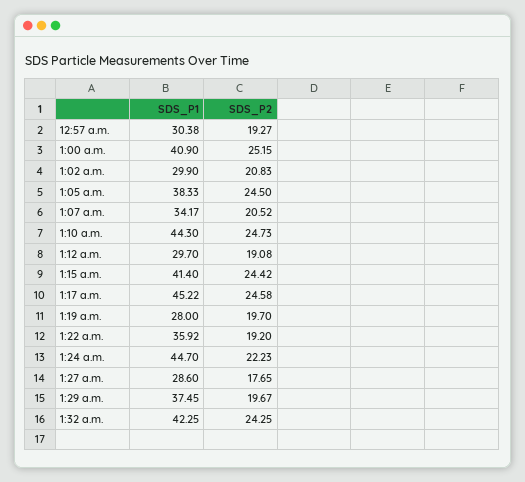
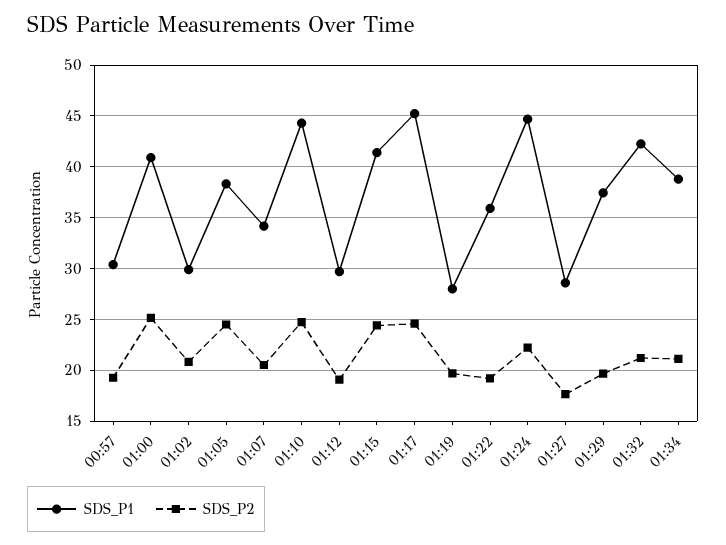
SDS_P2, 1:32 a.m.: 24.25 -> 21
SDS_P1, 01:34: none -> 39
SDS_P2, 01:34: none -> 21

